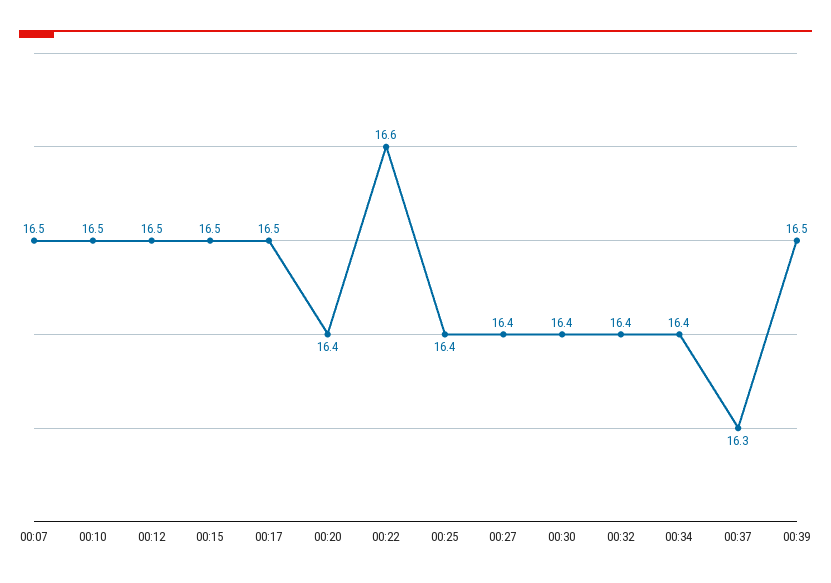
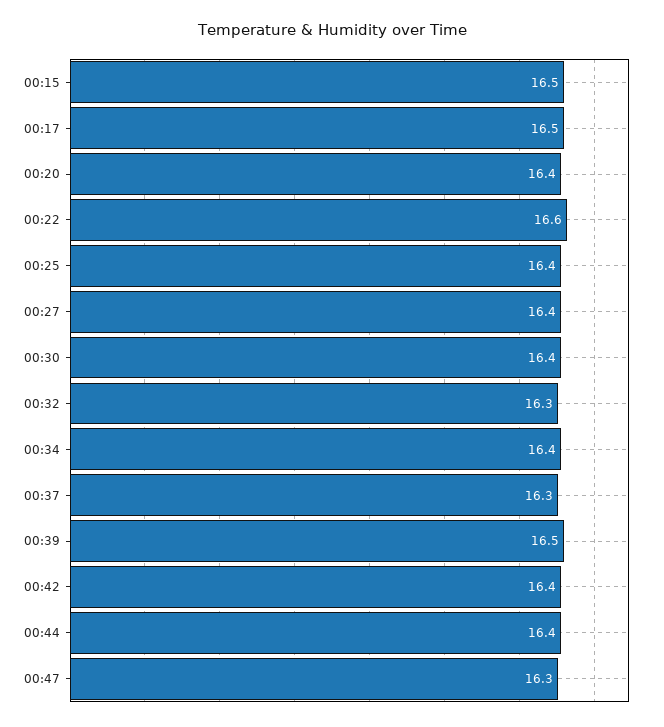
00:07: 16.5 -> none
00:10: 16.5 -> none
00:12: 16.5 -> none
00:32: 16.4 -> 16.3
00:42: none -> 16.4
00:44: none -> 16.4
00:47: none -> 16.3

